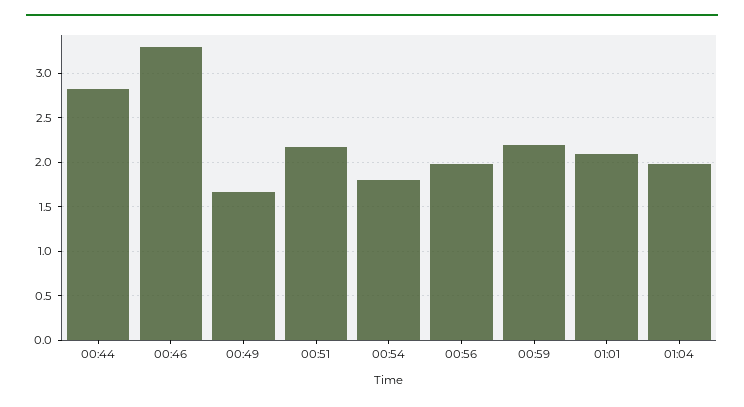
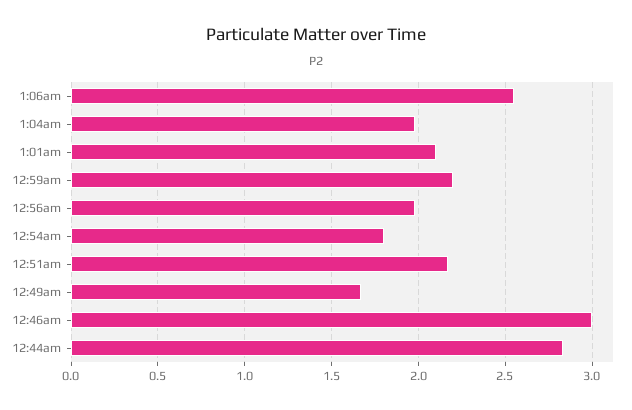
00:46: 3.3 -> 3
1:06am: none -> 2.55

